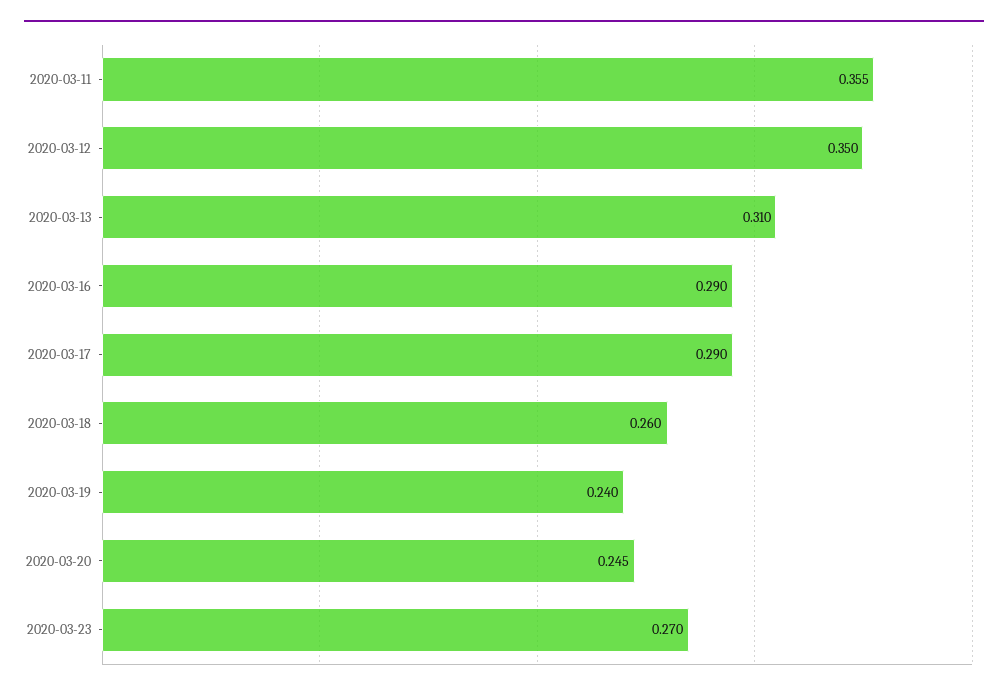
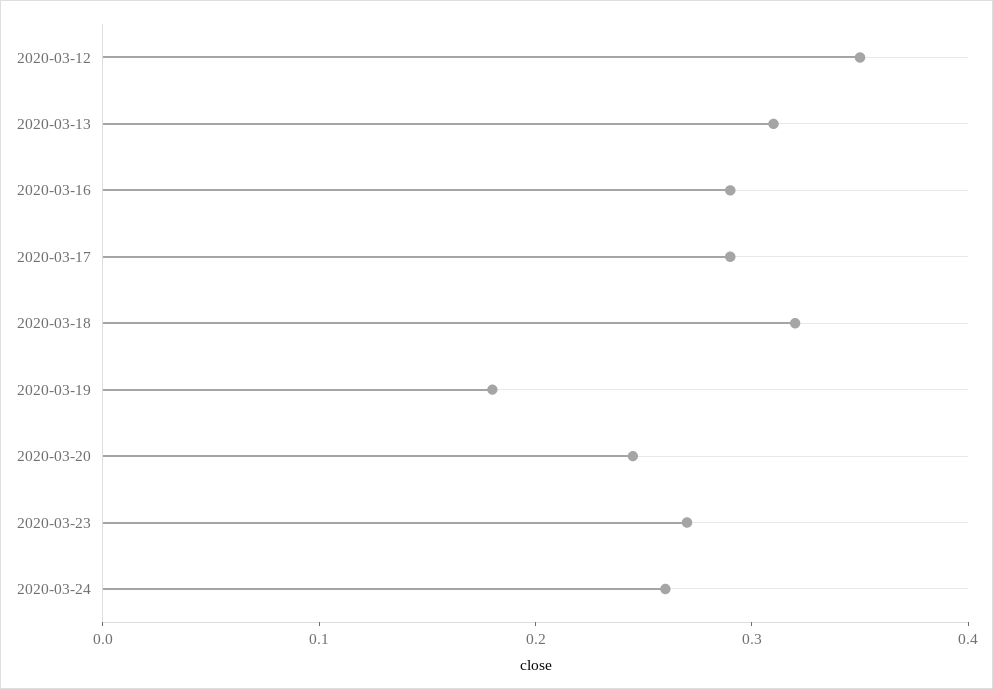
2020-03-11: 0.355 -> none
2020-03-18: 0.26 -> 0.32
2020-03-19: 0.24 -> 0.18
2020-03-24: none -> 0.26

